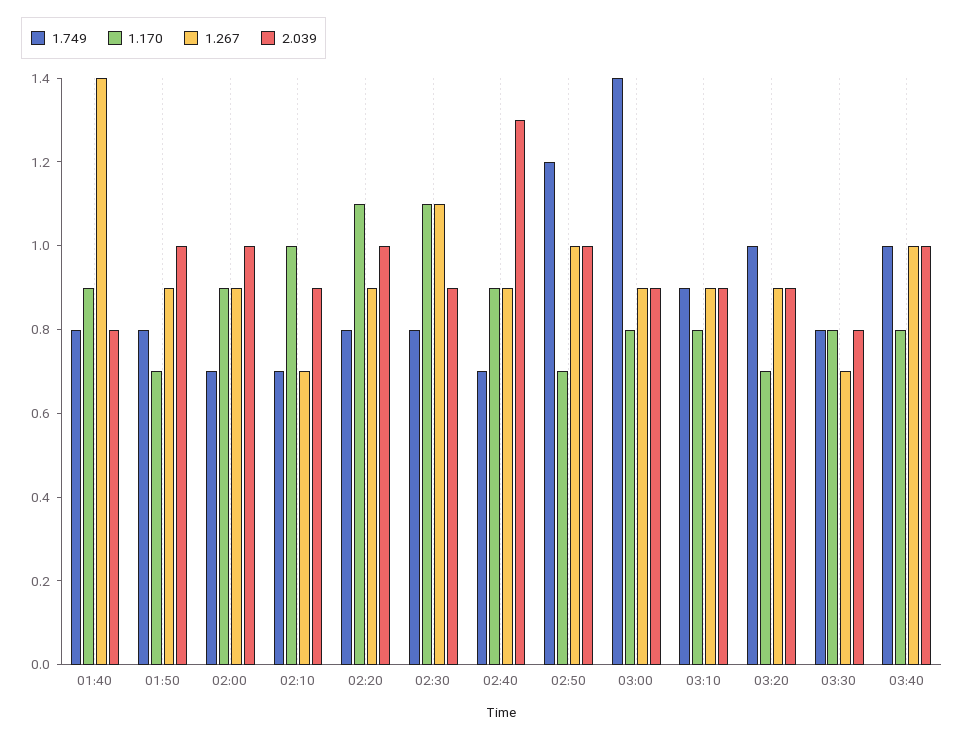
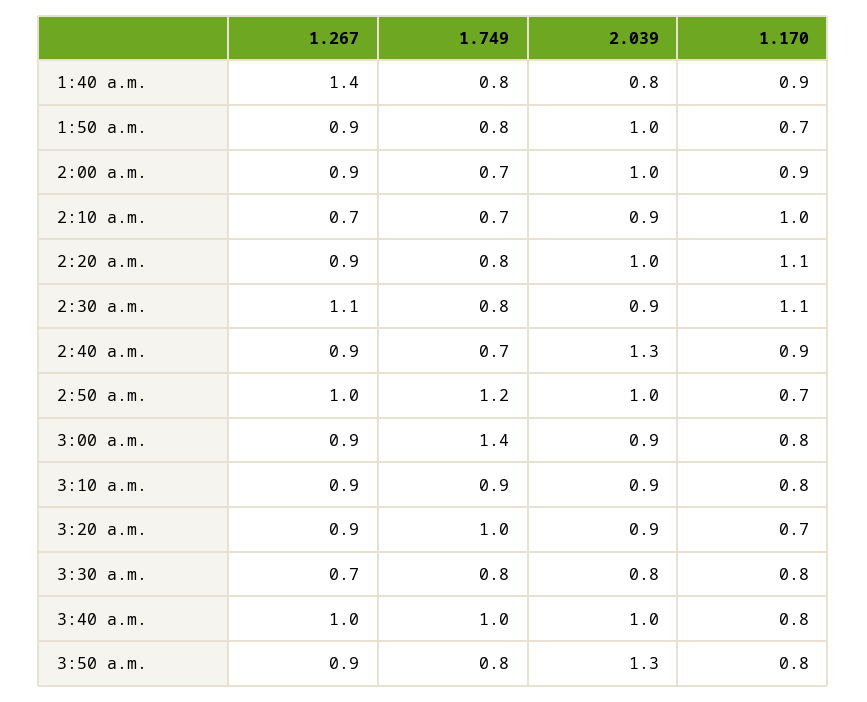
1.267, 3:50 a.m.: none -> 0.9
1.749, 3:50 a.m.: none -> 0.8
2.039, 3:50 a.m.: none -> 1.3
1.170, 3:50 a.m.: none -> 0.8

